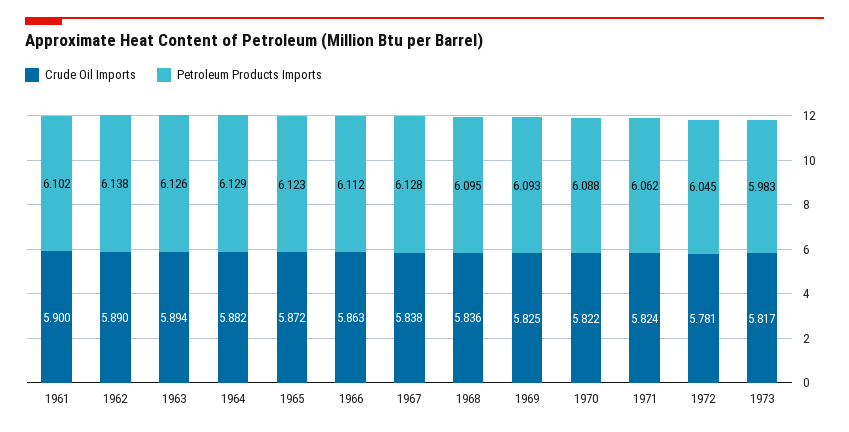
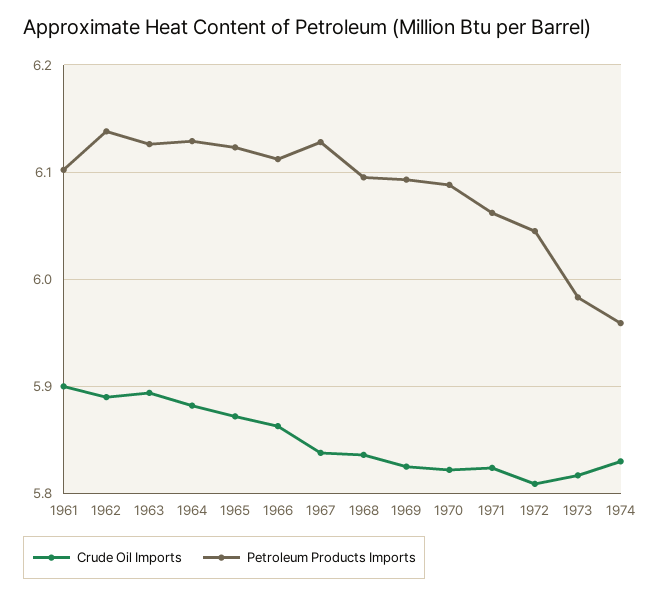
Crude Oil Imports, 1972: 5.781 -> 5.81
Crude Oil Imports, 1974: none -> 5.83
Petroleum Products Imports, 1974: none -> 5.96

